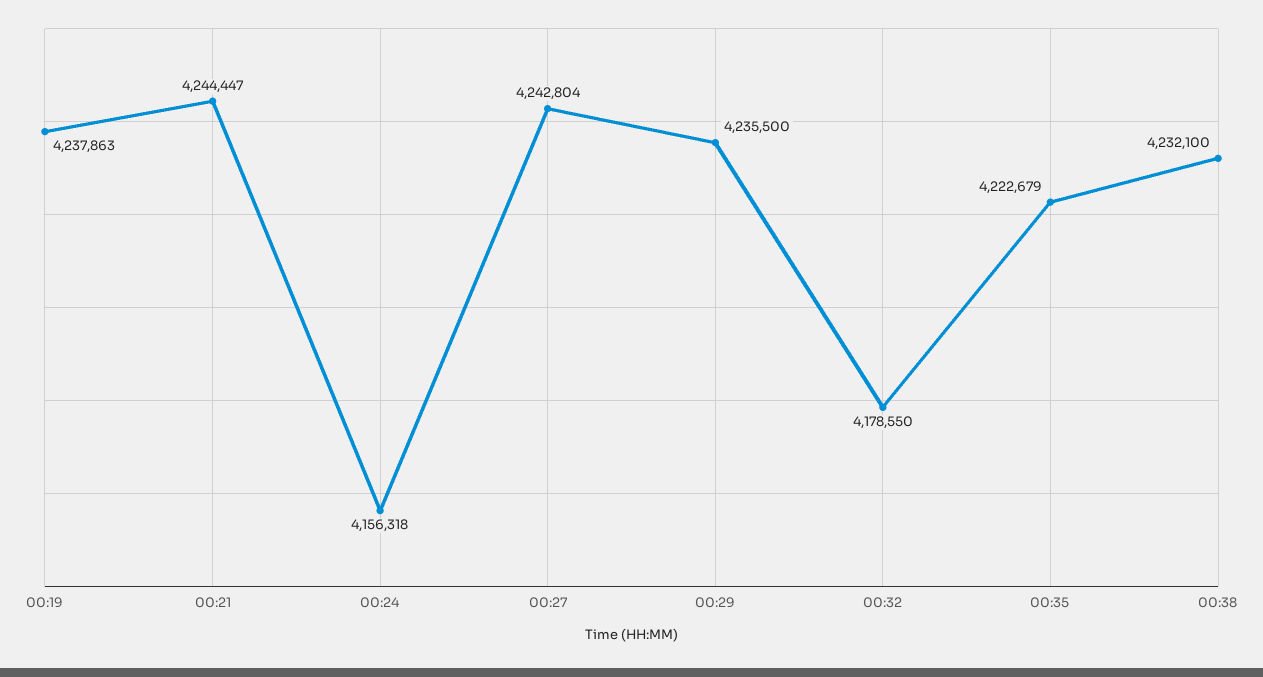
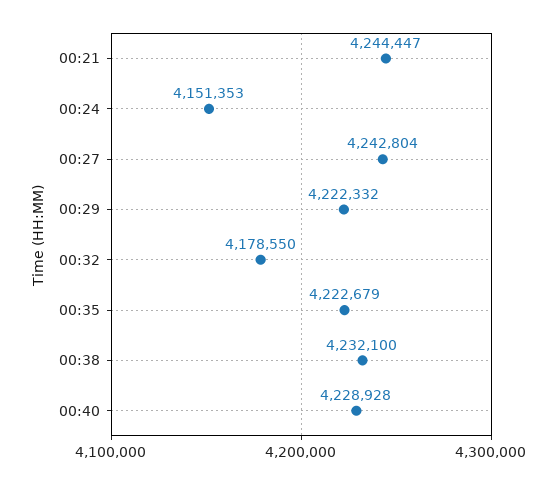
00:19: 4237863 -> none
00:24: 4156318 -> 4151353
00:29: 4235500 -> 4222332
00:40: none -> 4228928

